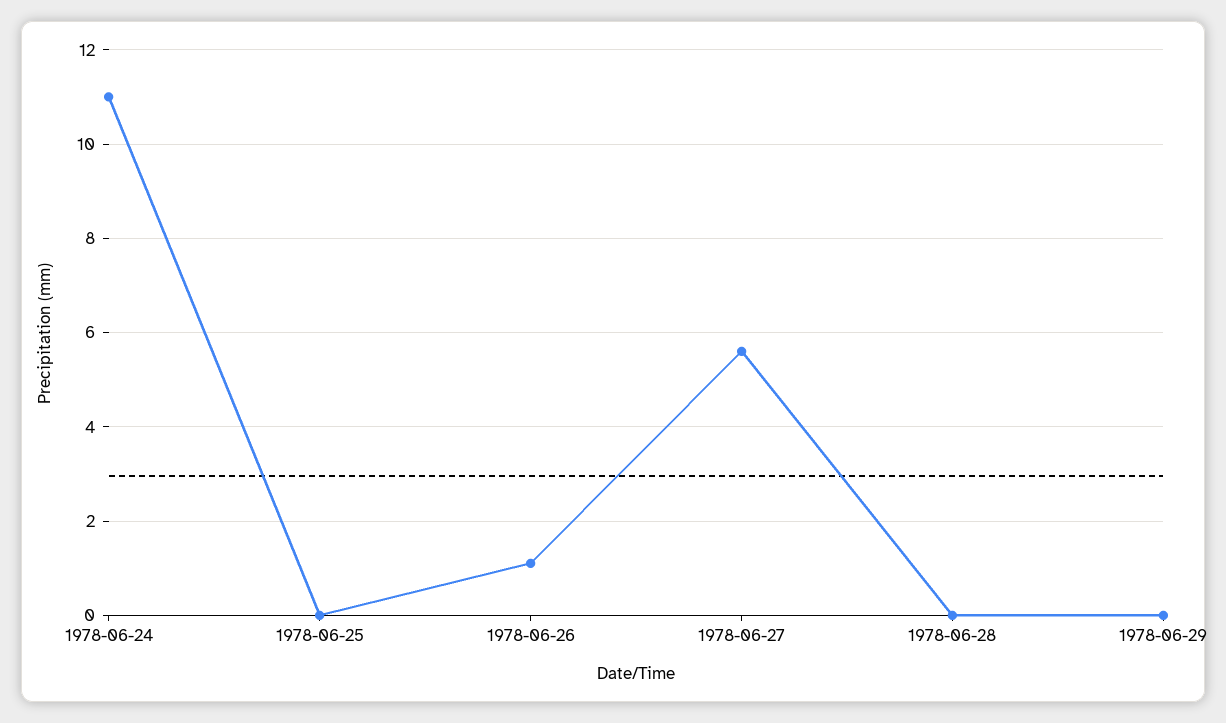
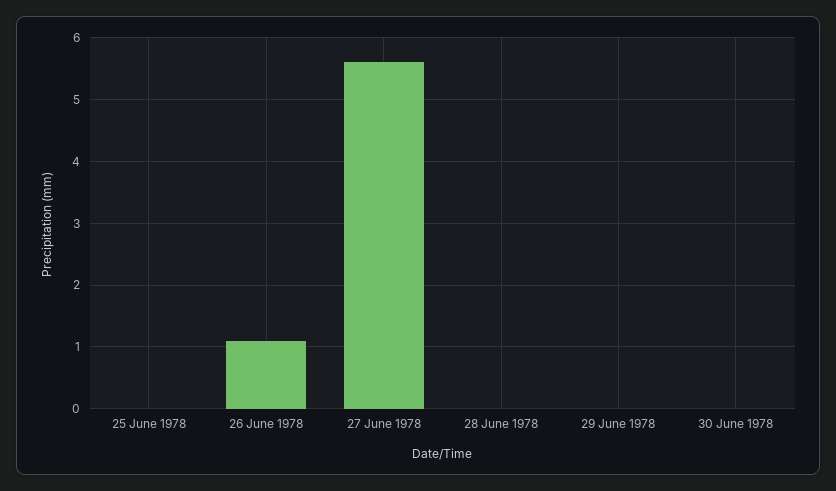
1978-06-24: 11 -> none
30 June 1978: none -> 0

